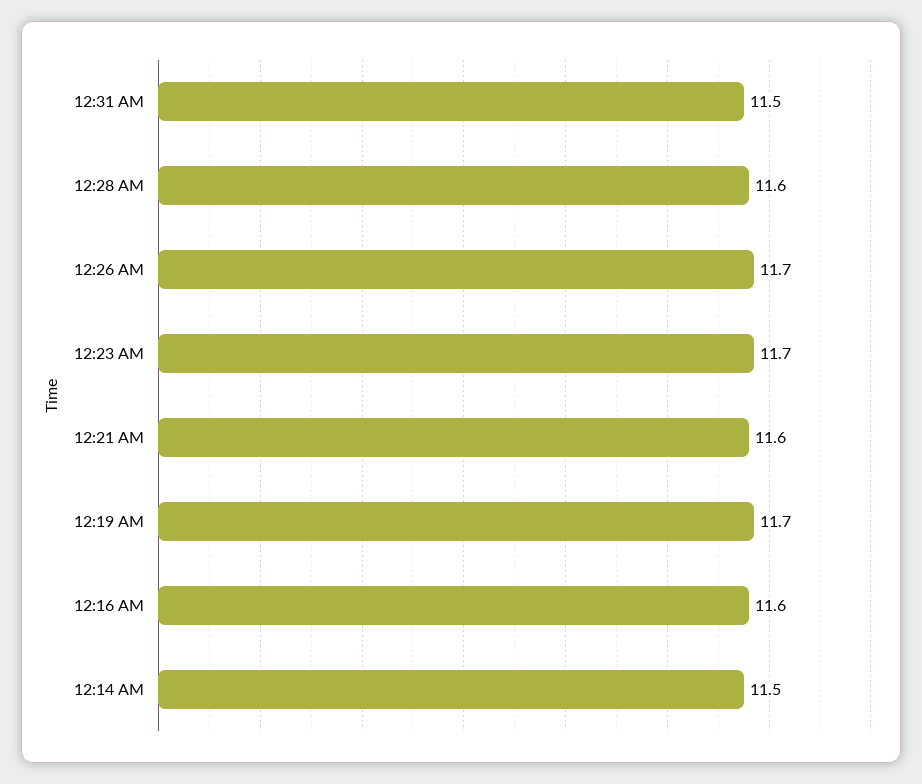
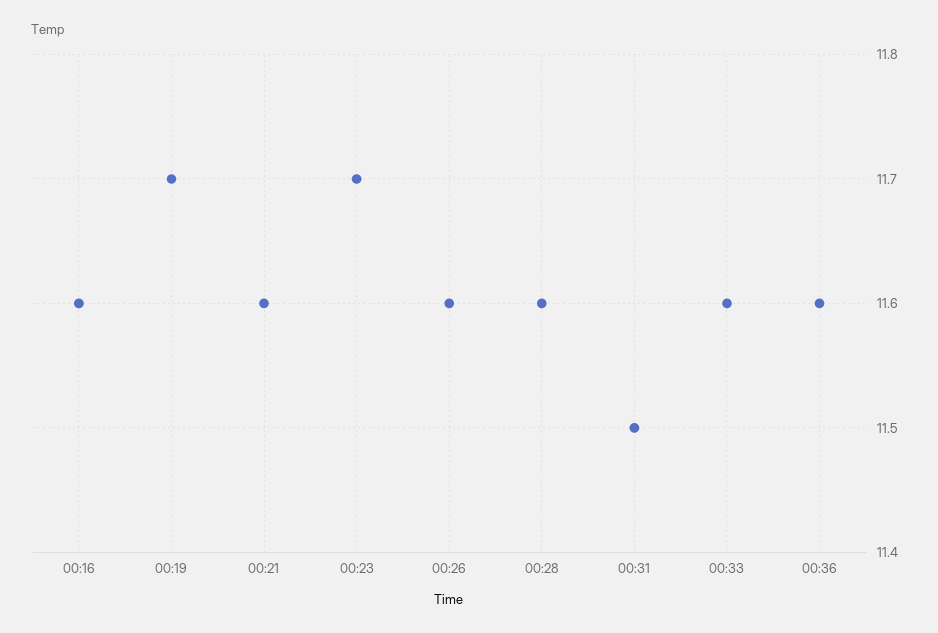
12:26 AM: 11.7 -> 11.6
12:14 AM: 11.5 -> none
00:33: none -> 11.6
00:36: none -> 11.6

